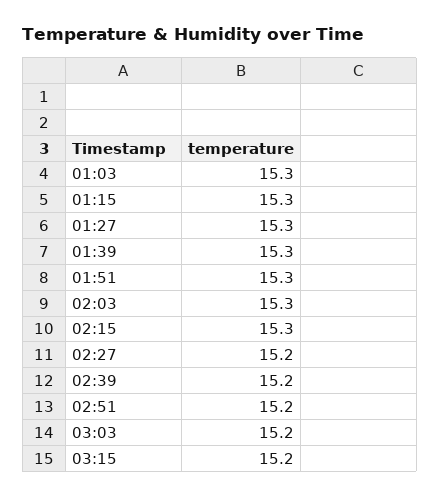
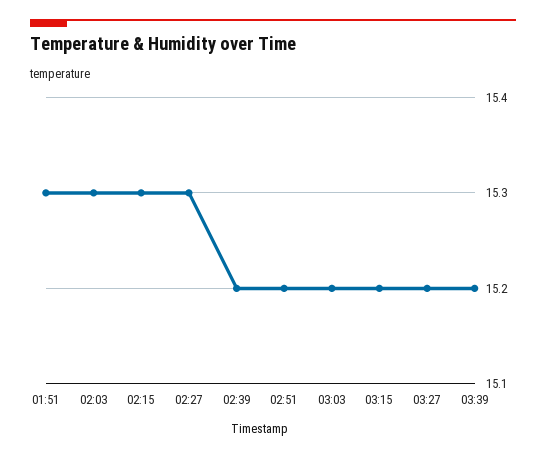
01:03: 15.3 -> none
01:15: 15.3 -> none
01:27: 15.3 -> none
01:39: 15.3 -> none
02:27: 15.2 -> 15.3
03:27: none -> 15.2
03:39: none -> 15.2

